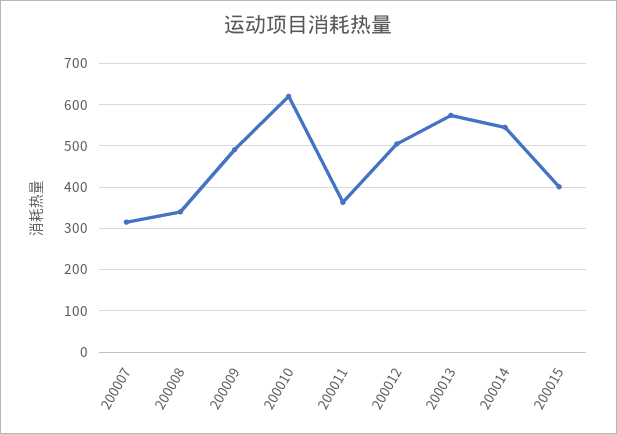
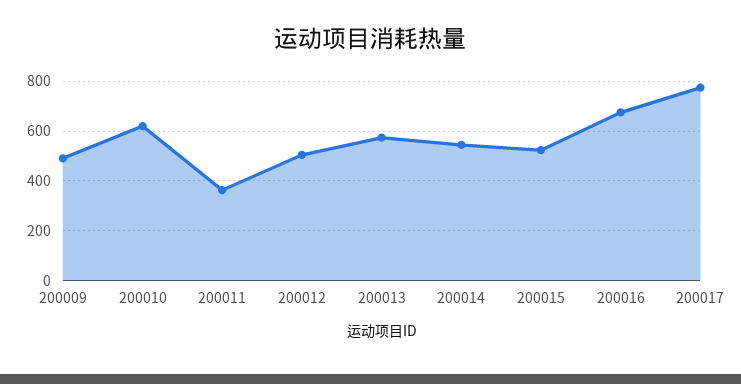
200007: 320 -> none
200008: 340 -> none
200015: 400 -> 525
200016: none -> 675
200017: none -> 775

